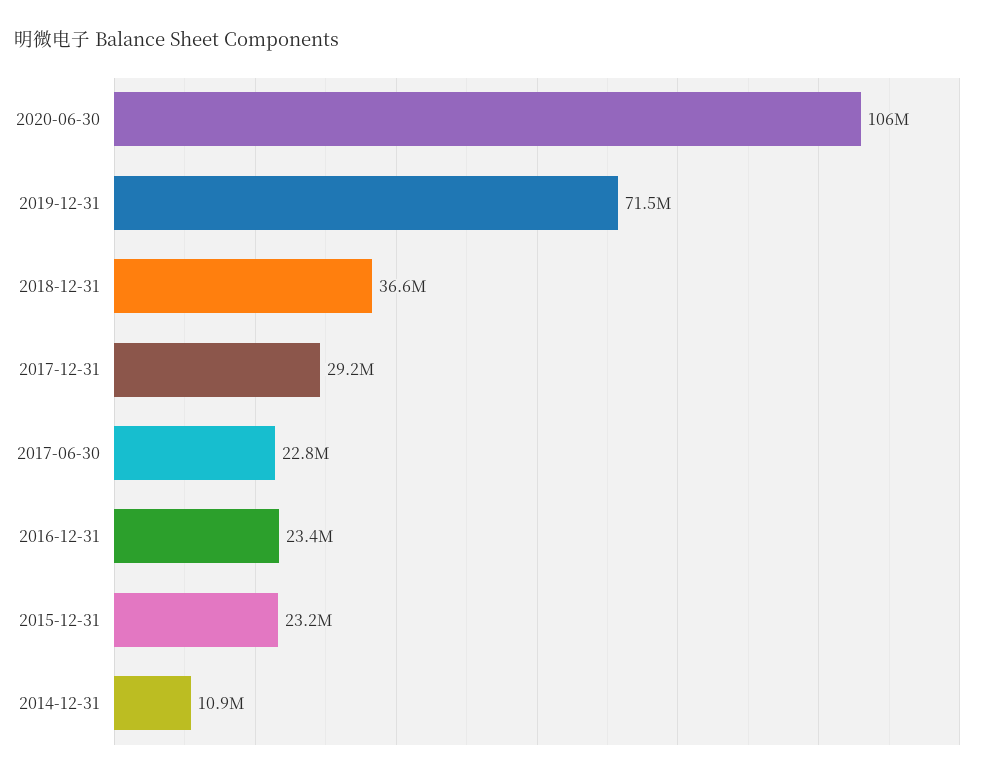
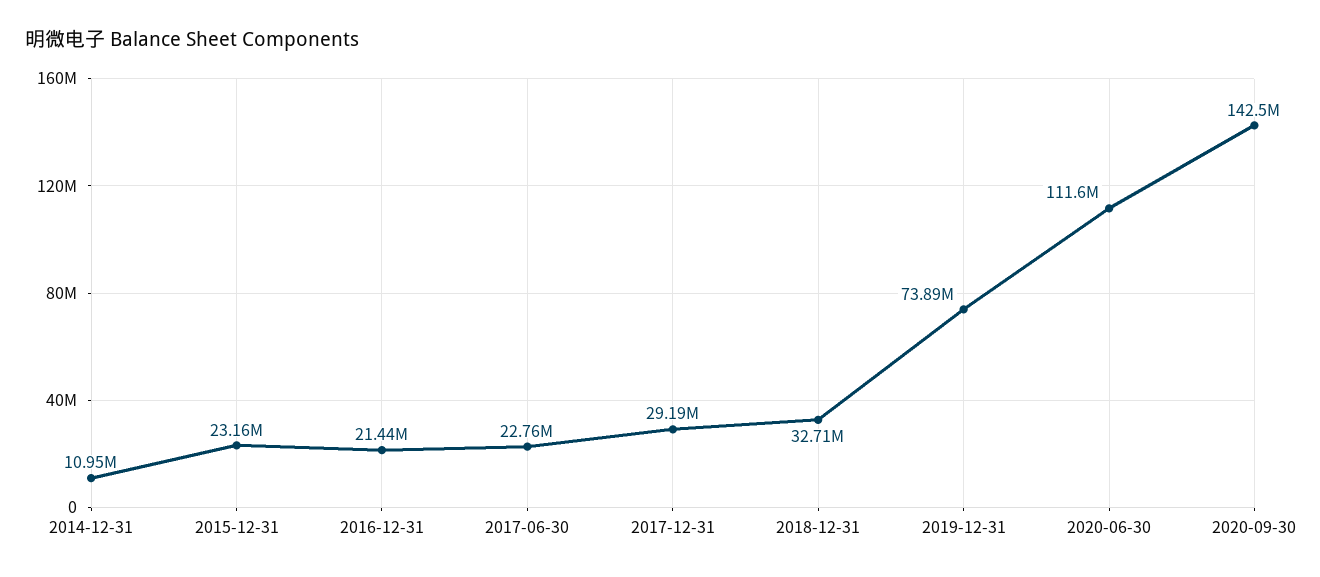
2020-06-30: 106000000 -> 111600000
2019-12-31: 71500000 -> 73890000
2018-12-31: 36600000 -> 32710000
2016-12-31: 23400000 -> 21440000
2020-09-30: none -> 142500000

